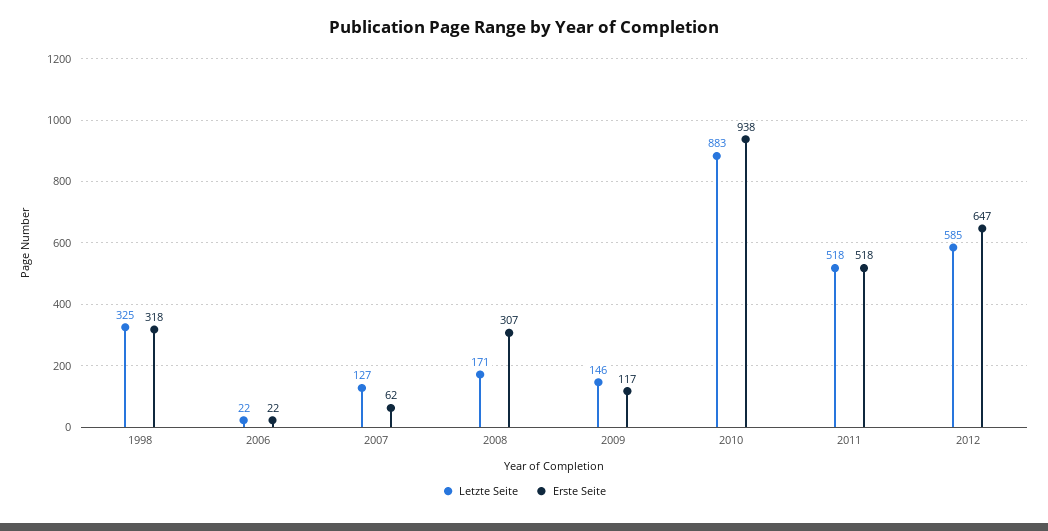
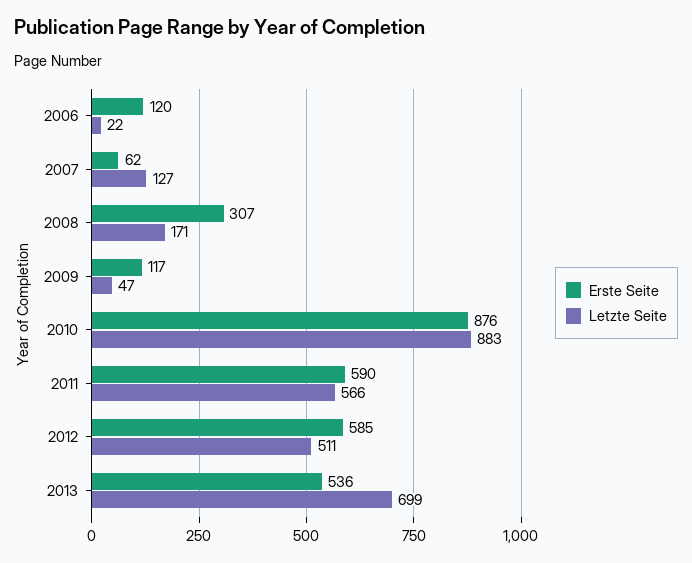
Letzte Seite, 1998: 325 -> none
Erste Seite, 1998: 318 -> none
Erste Seite, 2006: 22 -> 120
Letzte Seite, 2009: 146 -> 47
Erste Seite, 2010: 938 -> 876
Letzte Seite, 2011: 518 -> 566
Erste Seite, 2011: 518 -> 590
Letzte Seite, 2012: 585 -> 511
Erste Seite, 2012: 647 -> 585
Erste Seite, 2013: none -> 536
Letzte Seite, 2013: none -> 699

